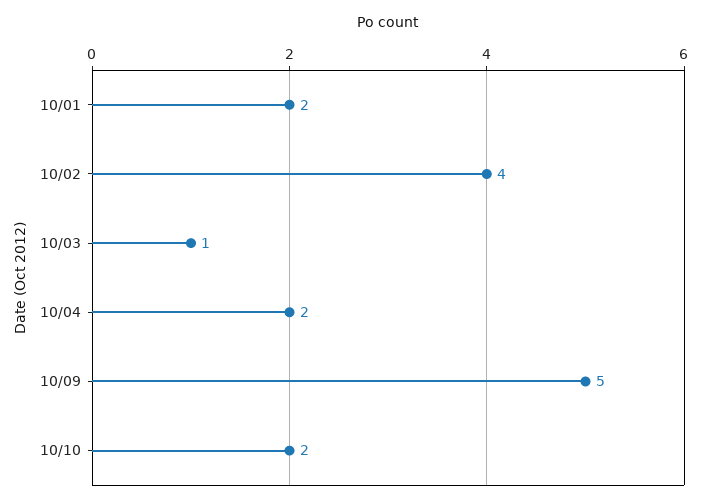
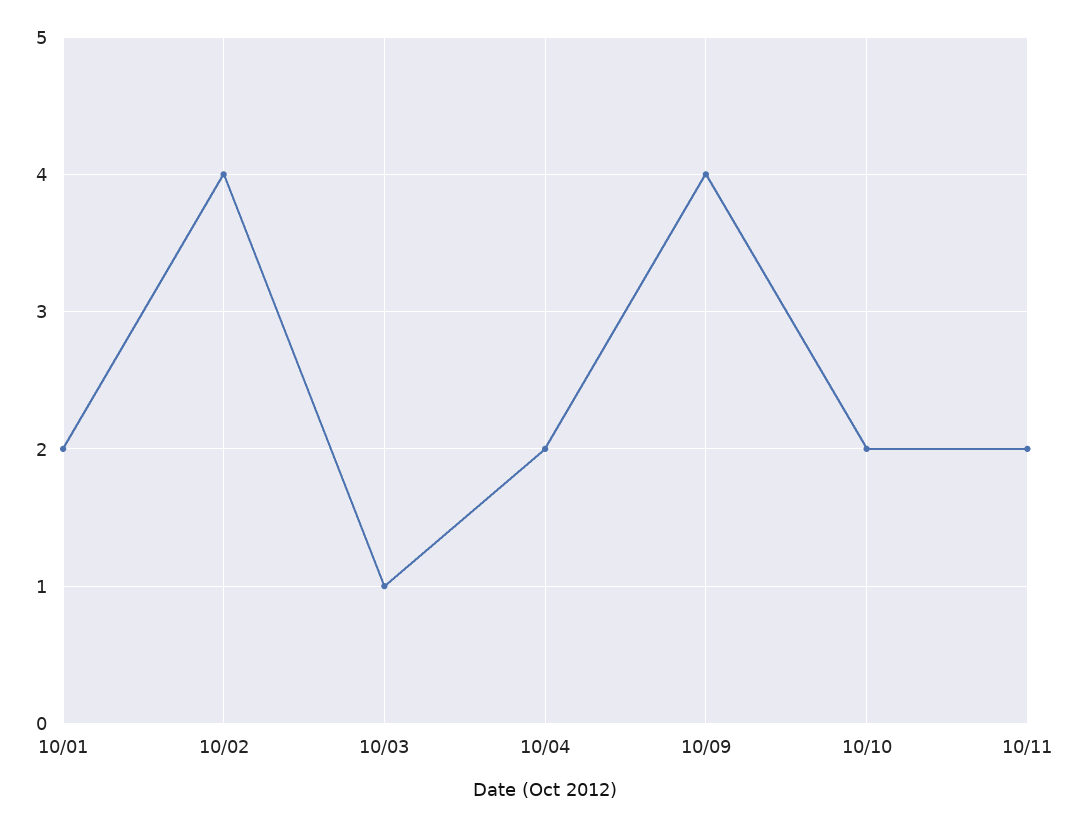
10/09: 5 -> 4
10/11: none -> 2

